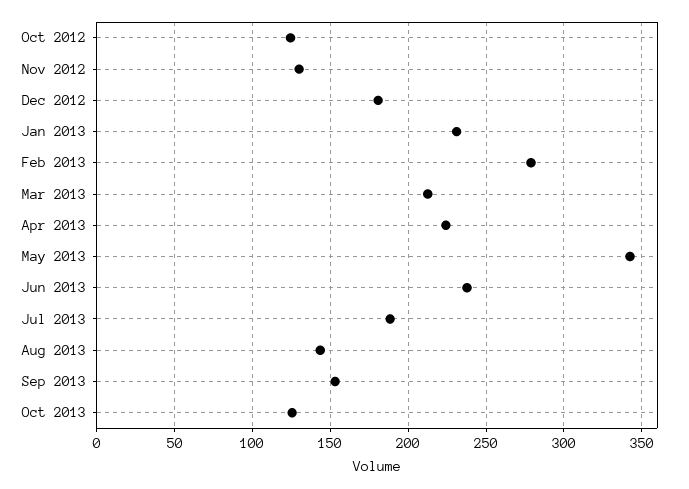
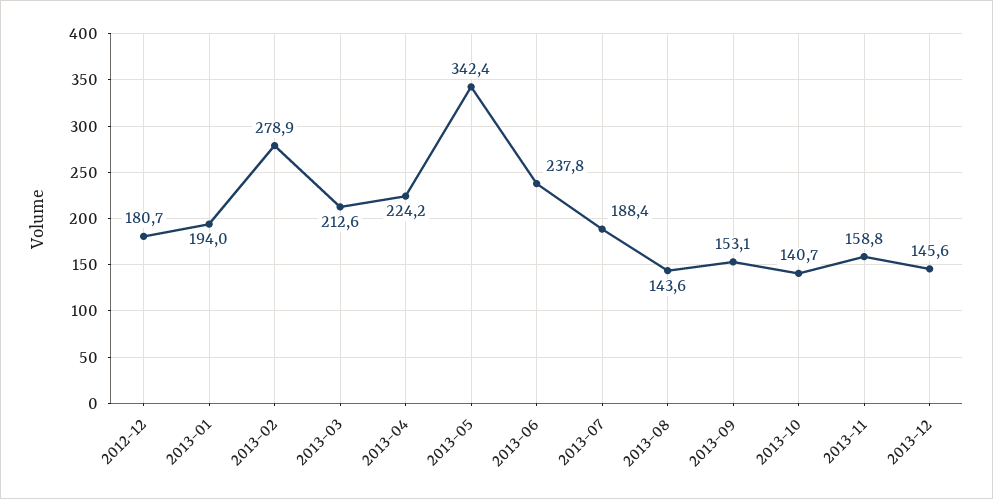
Oct 2012: 125 -> none
Nov 2012: 130 -> none
Jan 2013: 230 -> 194
Oct 2013: 125 -> 140.7
2013-11: none -> 158.8
2013-12: none -> 145.6

